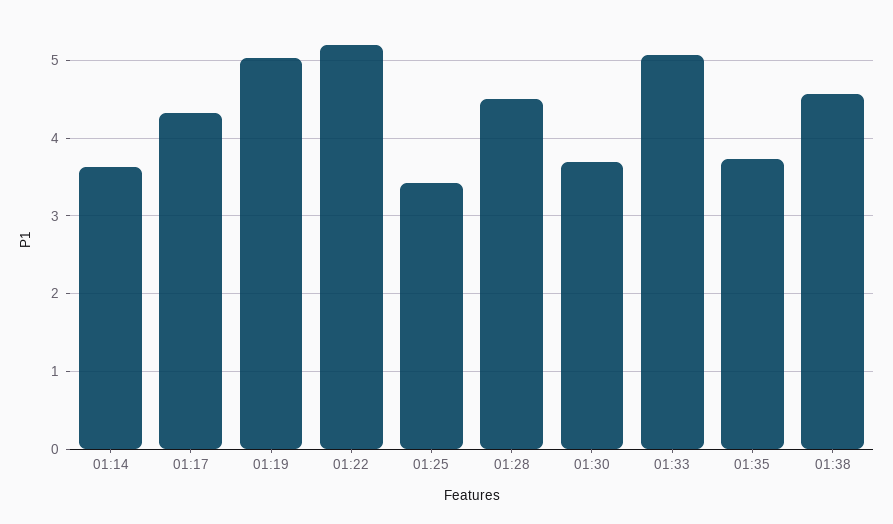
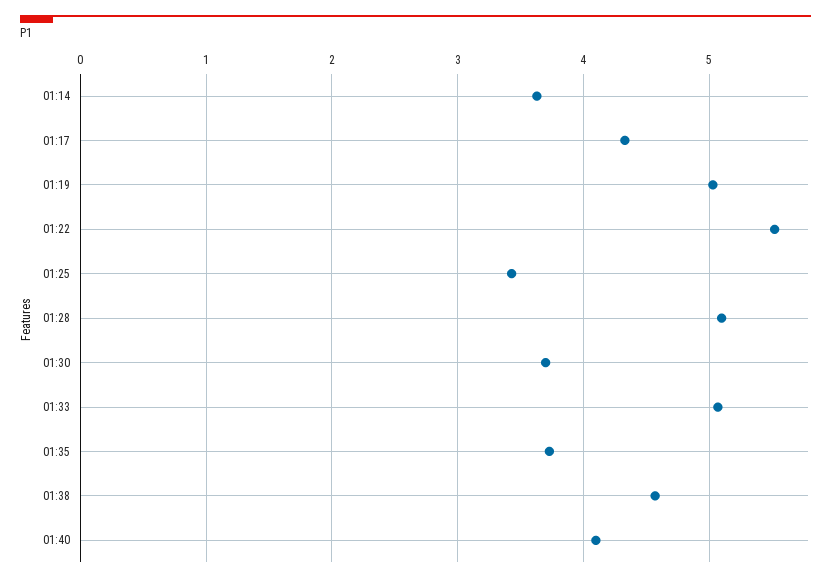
01:22: 5.2 -> 5.5
01:28: 4.5 -> 5.1
01:40: none -> 4.1

